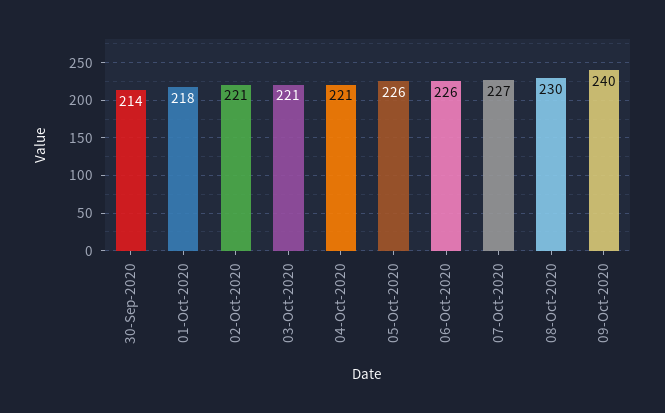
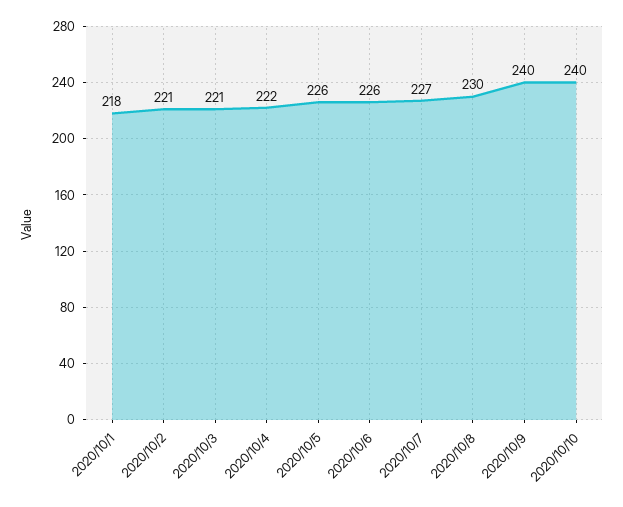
30-Sep-2020: 214 -> none
04-Oct-2020: 221 -> 222
2020/10/10: none -> 240

